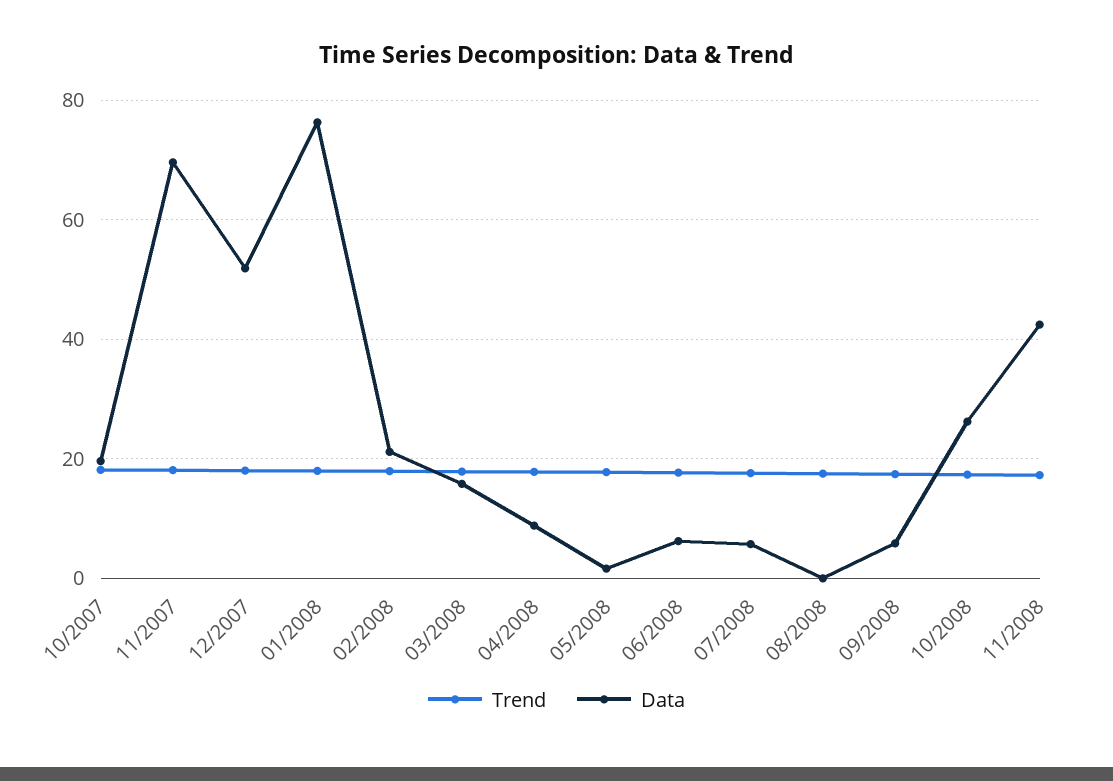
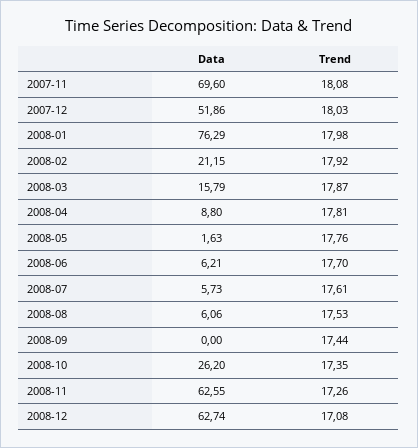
Trend, 10/2007: 18 -> none
Data, 10/2007: 20 -> none
Data, 08/2008: 0 -> 6.06
Data, 09/2008: 6 -> 0
Data, 11/2008: 42 -> 62.55
Data, 2008-12: none -> 62.74
Trend, 2008-12: none -> 17.08

